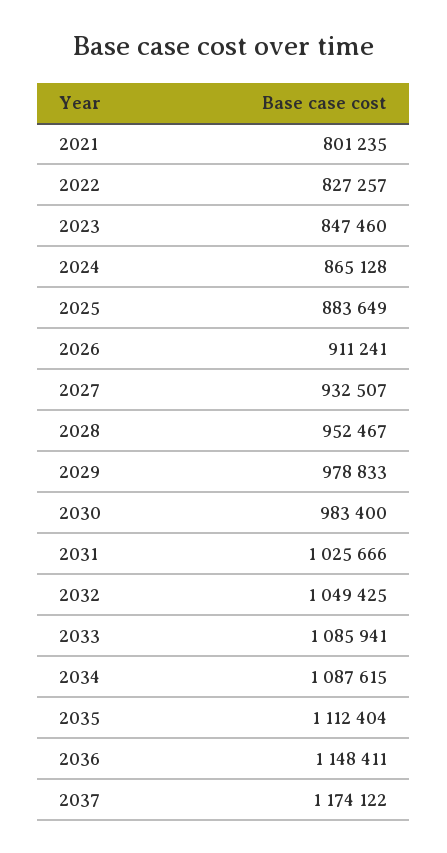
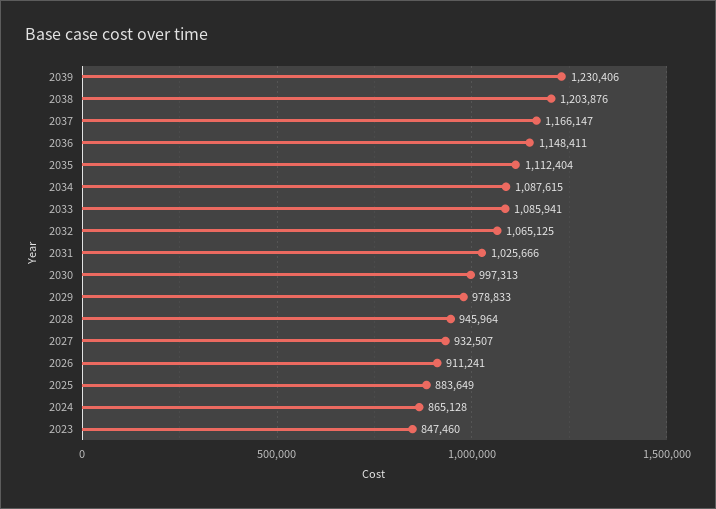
2021: 801235 -> none
2022: 827257 -> none
2028: 952467 -> 945964
2030: 983400 -> 997313
2032: 1049425 -> 1065125
2037: 1174122 -> 1166147
2039: none -> 1230406
2038: none -> 1203876

